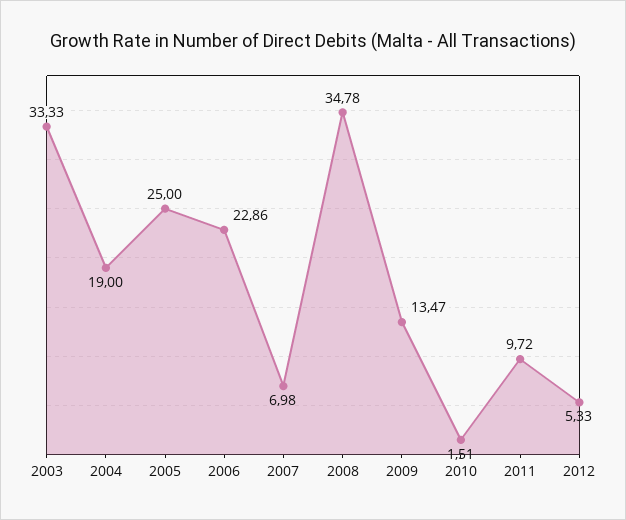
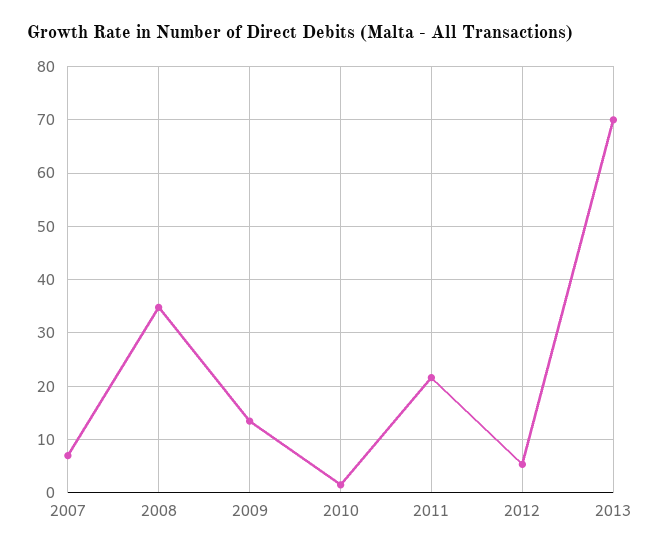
2003: 33.33 -> none
2004: 19 -> none
2005: 25 -> none
2006: 22.86 -> none
2011: 9.72 -> 22
2013: none -> 70

